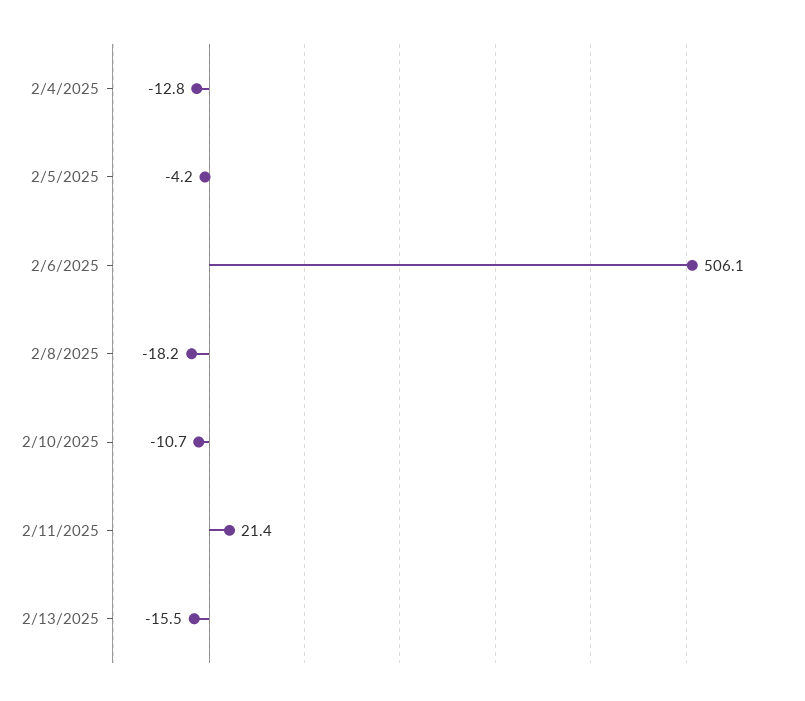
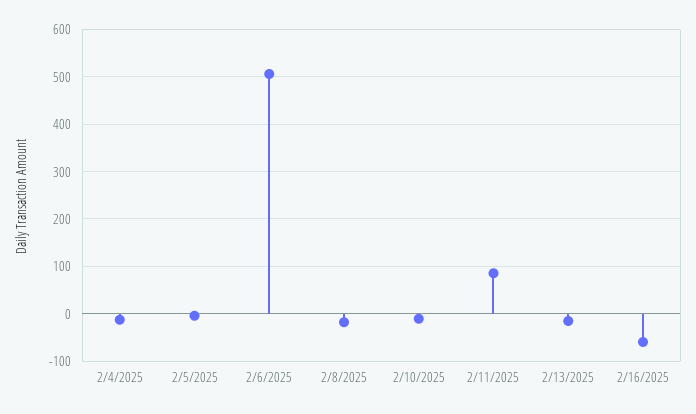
2/11/2025: 21.4 -> 80
2/16/2025: none -> -60

